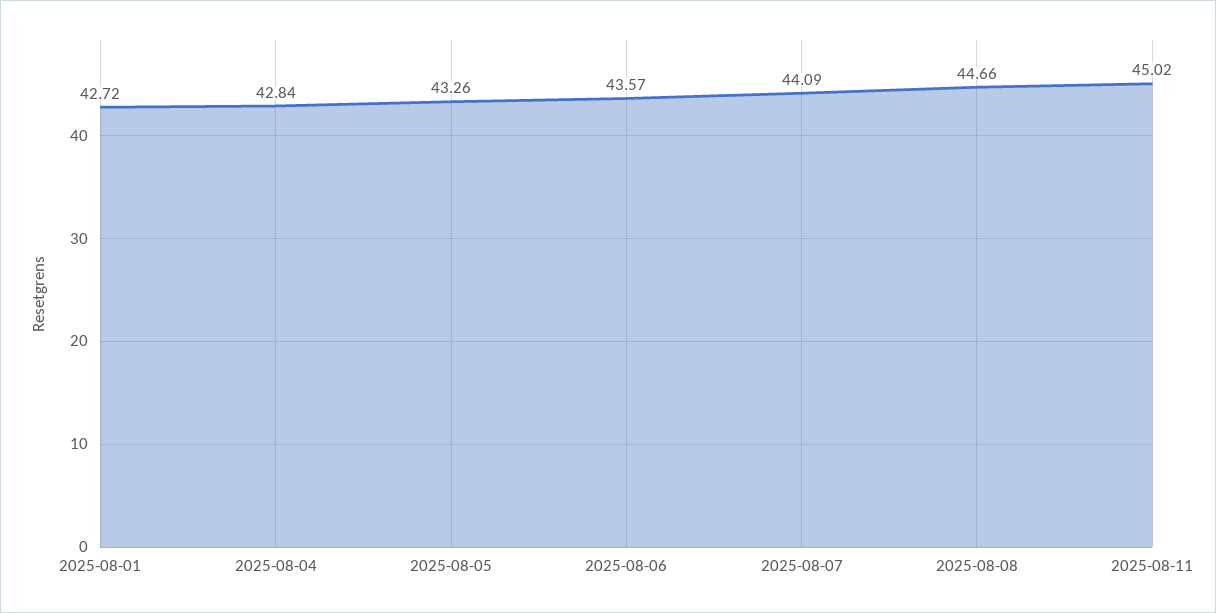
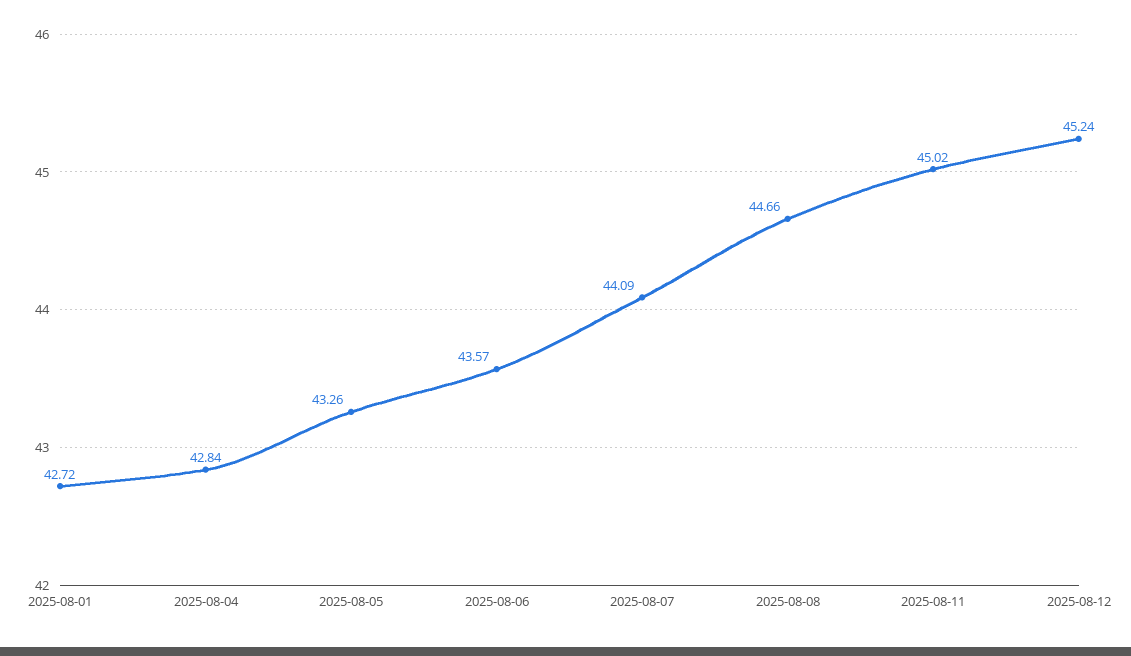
2025-08-12: none -> 45.24

